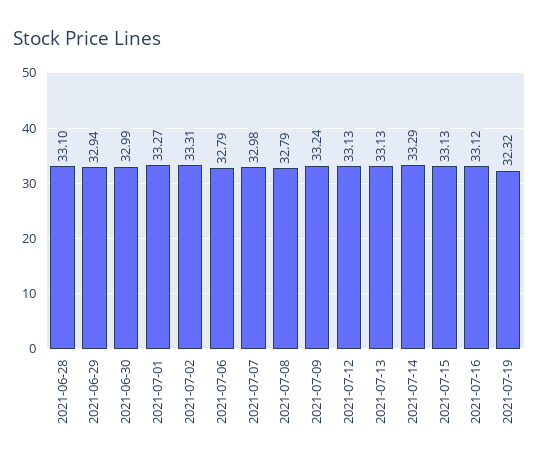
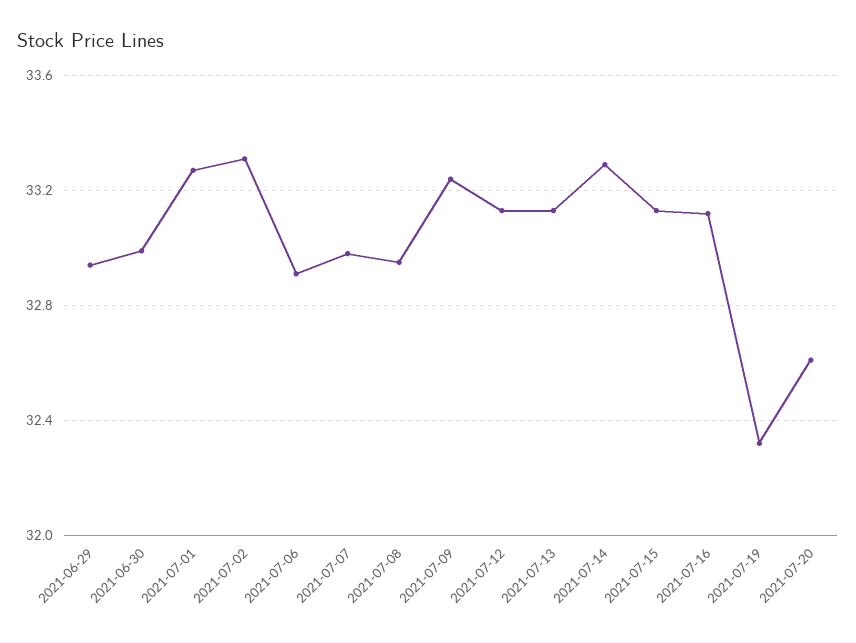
2021-06-28: 33.1 -> none
2021-07-06: 32.79 -> 32.9
2021-07-08: 32.79 -> 32.95
2021-07-20: none -> 32.6

